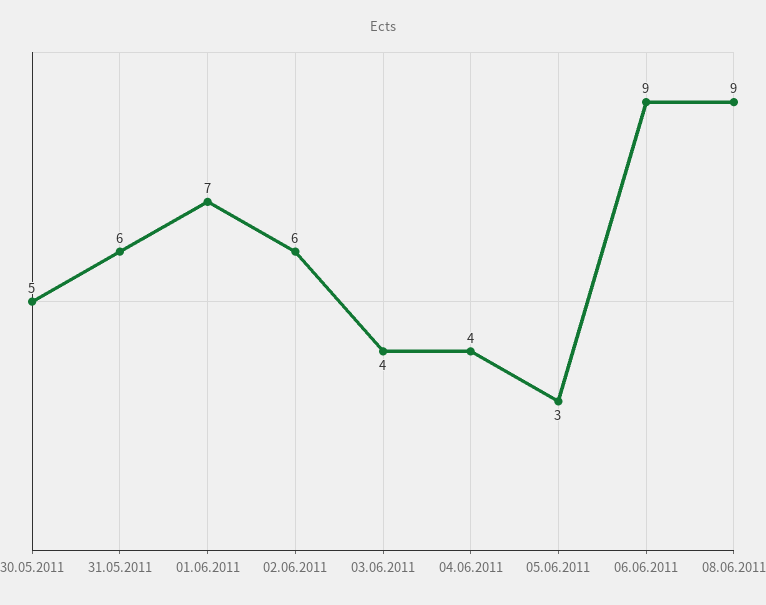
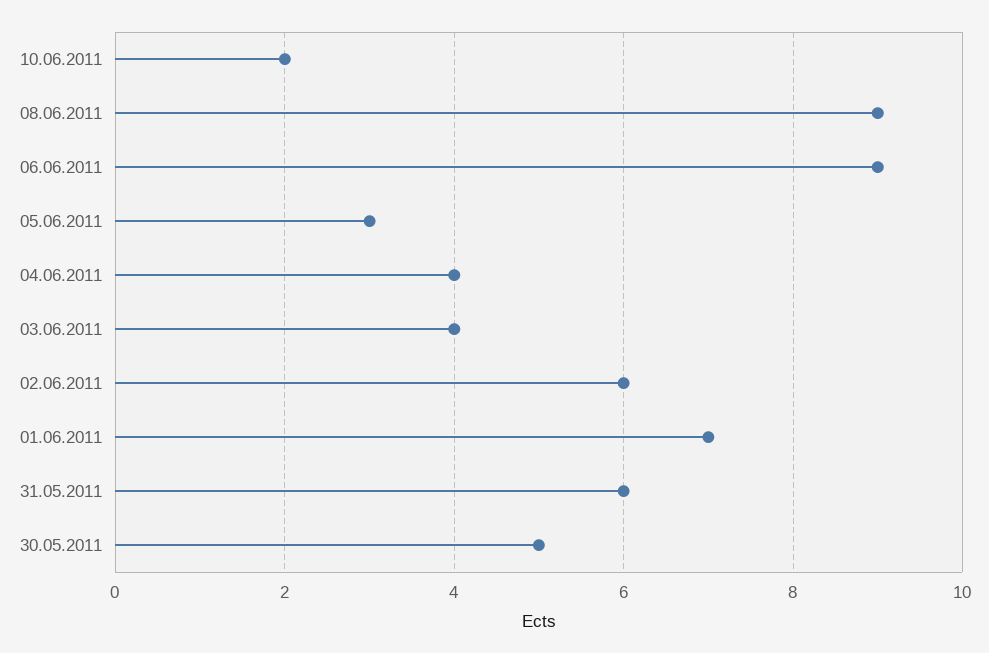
10.06.2011: none -> 2

